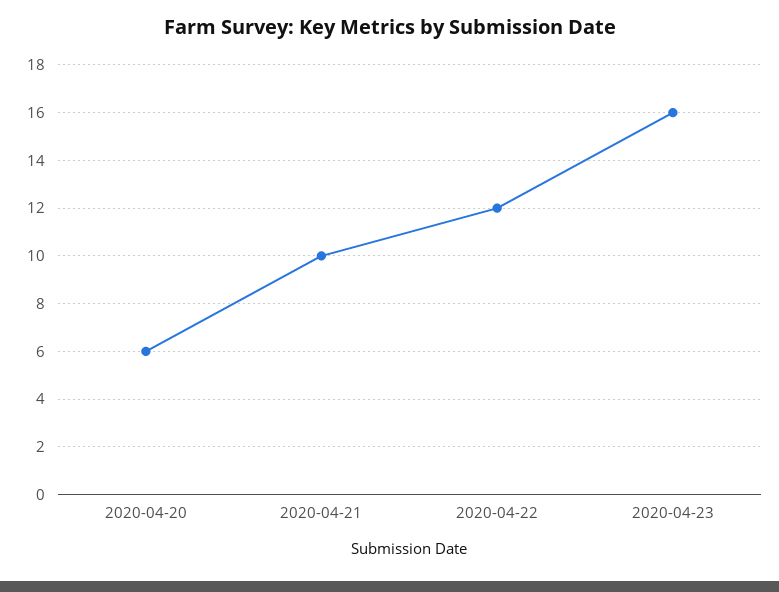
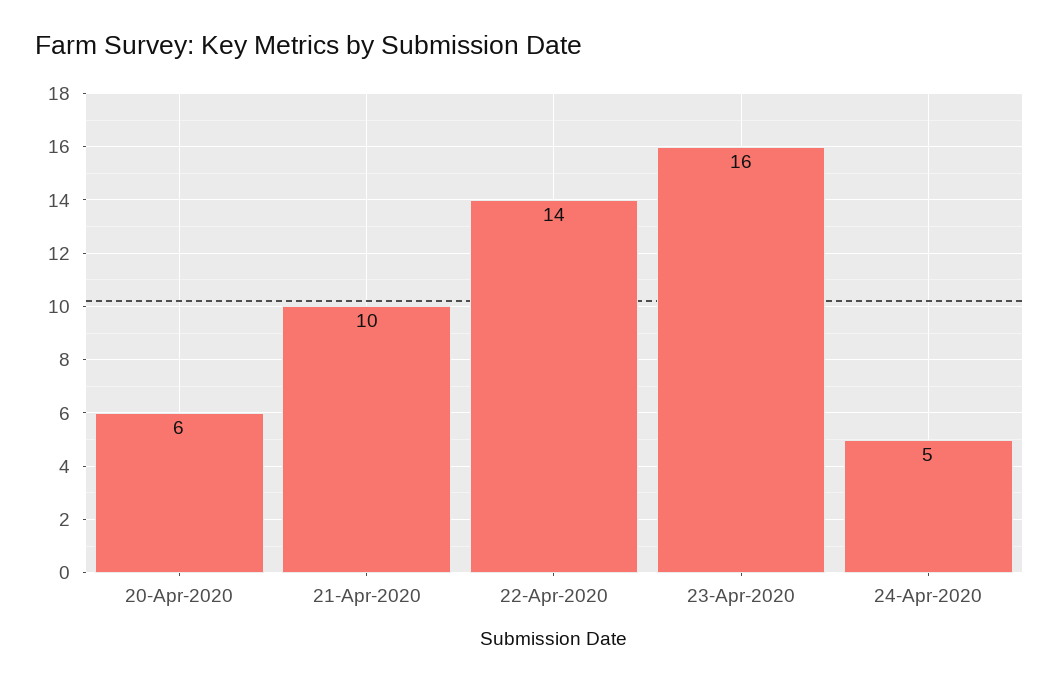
2020-04-22: 12 -> 14
24-Apr-2020: none -> 5

